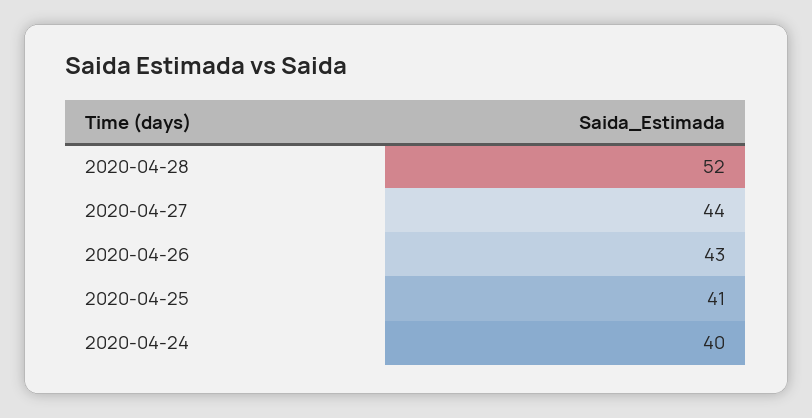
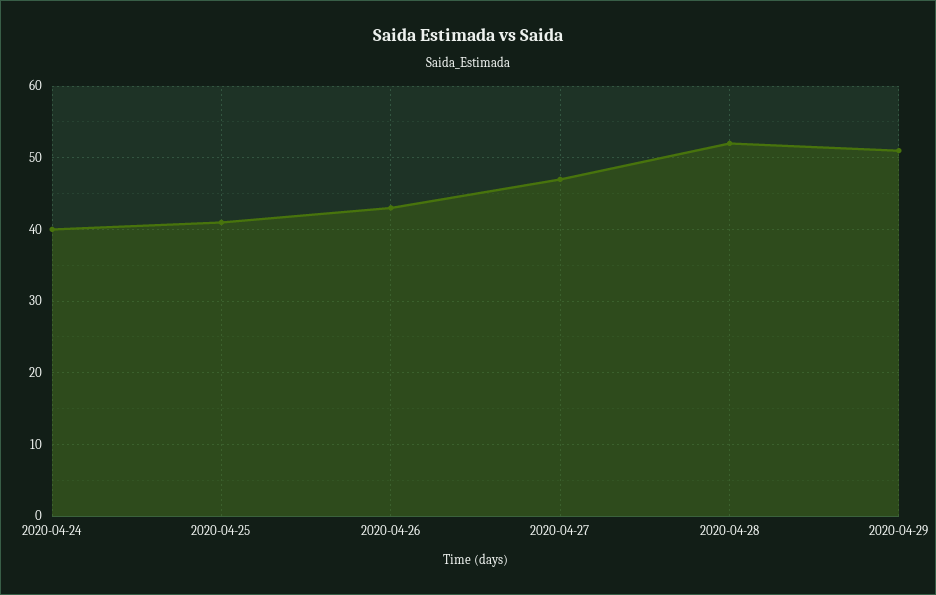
2020-04-27: 44 -> 47
2020-04-29: none -> 51

